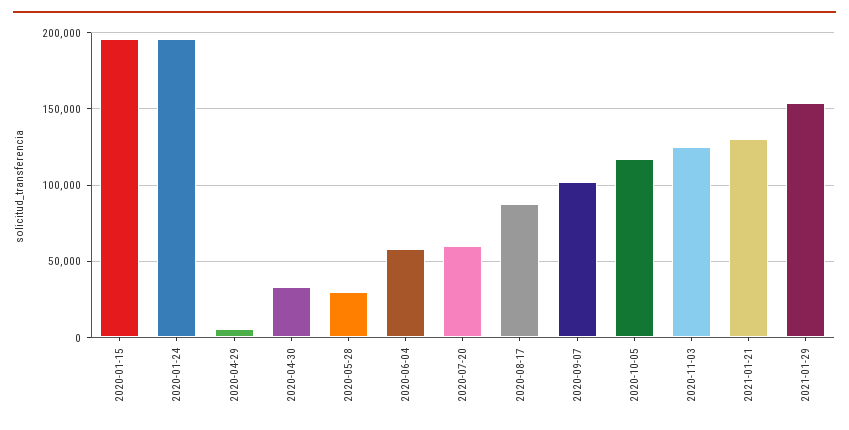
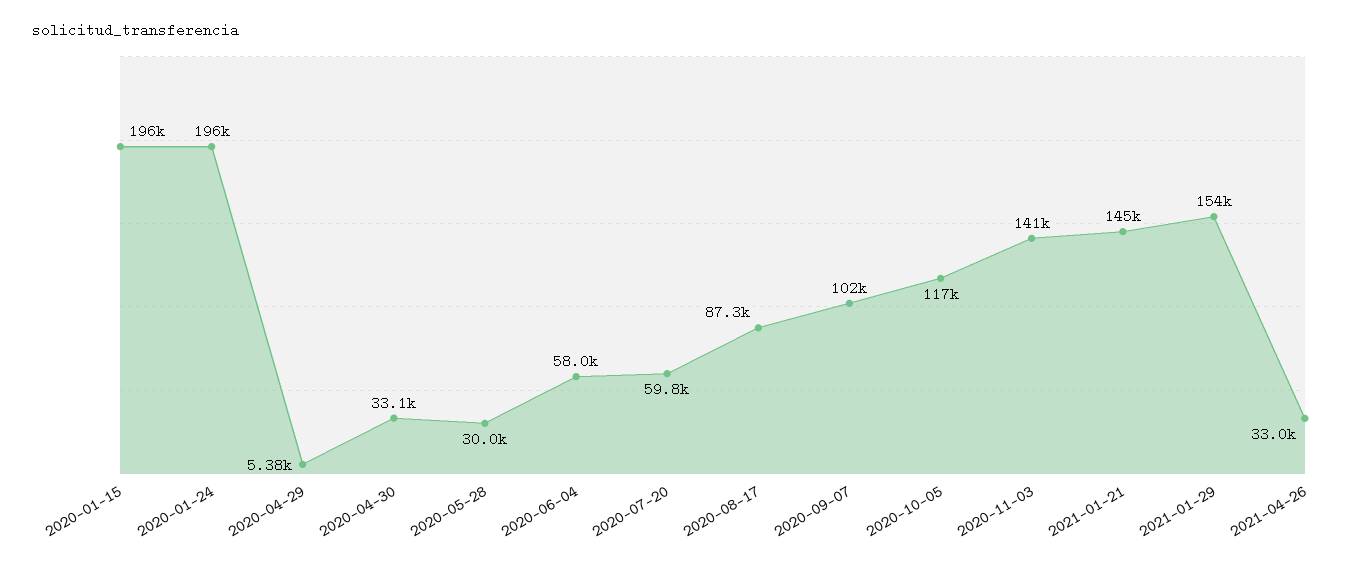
2020-11-03: 125000 -> 141000
2021-01-21: 130000 -> 145000
2021-04-26: none -> 33000

